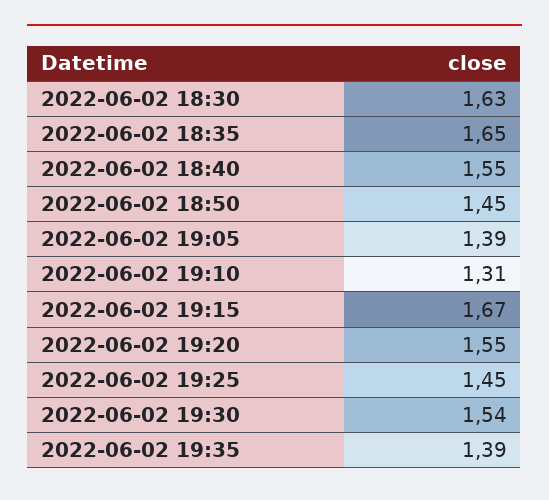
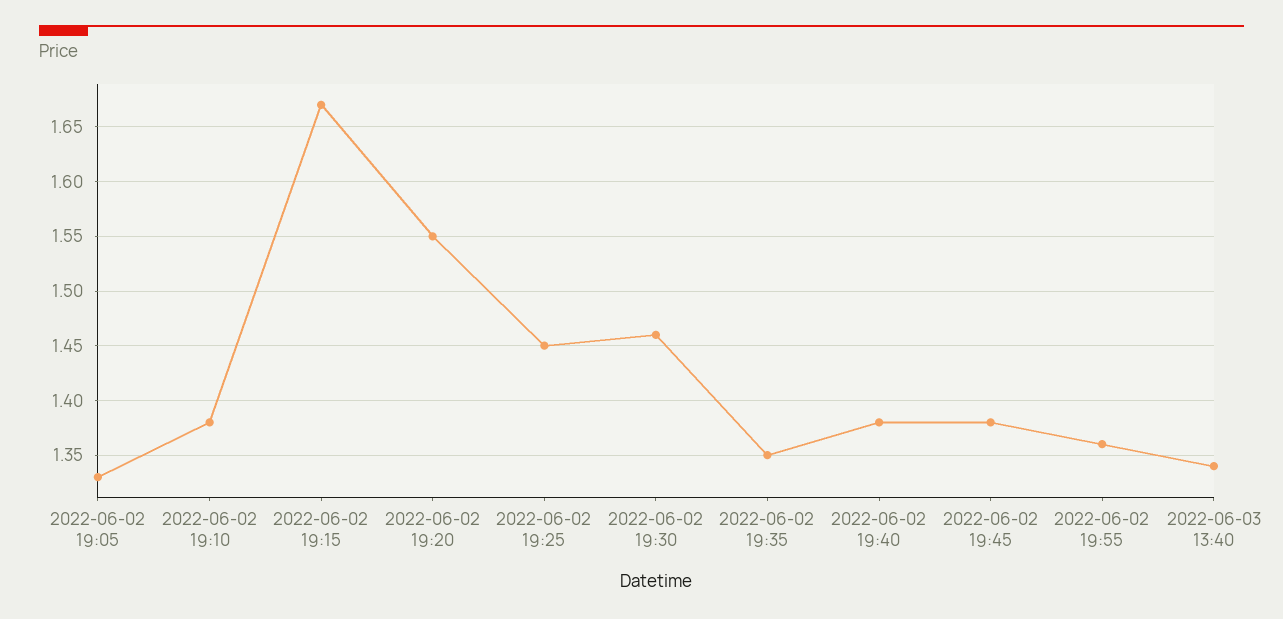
2022-06-02 18:30: 1.63 -> none
2022-06-02 18:35: 1.65 -> none
2022-06-02 18:40: 1.55 -> none
2022-06-02 18:50: 1.45 -> none
2022-06-02 19:05: 1.39 -> 1.33
2022-06-02 19:10: 1.31 -> 1.38
2022-06-02 19:30: 1.54 -> 1.46
2022-06-02 19:35: 1.39 -> 1.35
2022-06-02 19:40: none -> 1.38
2022-06-02 19:45: none -> 1.38
2022-06-02 19:55: none -> 1.36
2022-06-03 13:40: none -> 1.34

